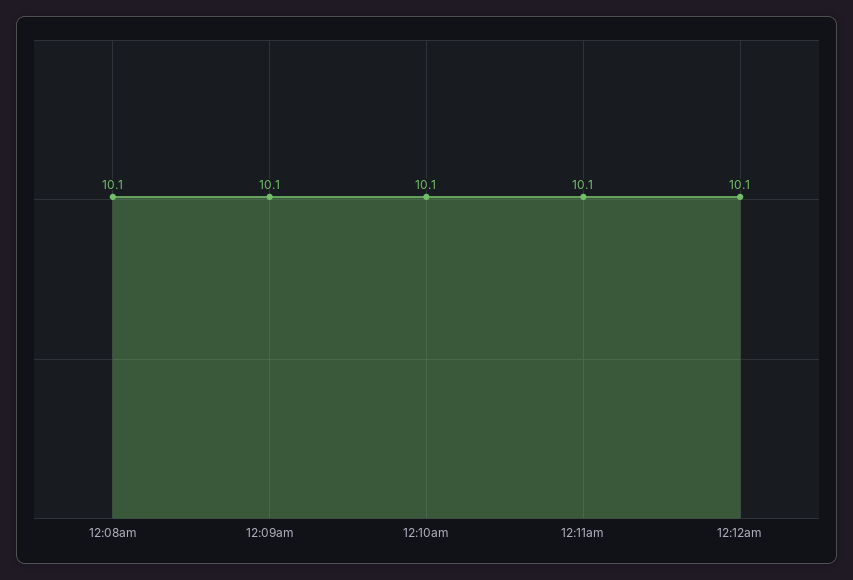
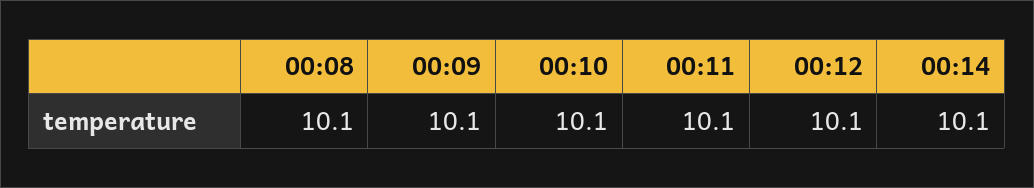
00:14: none -> 10.1

